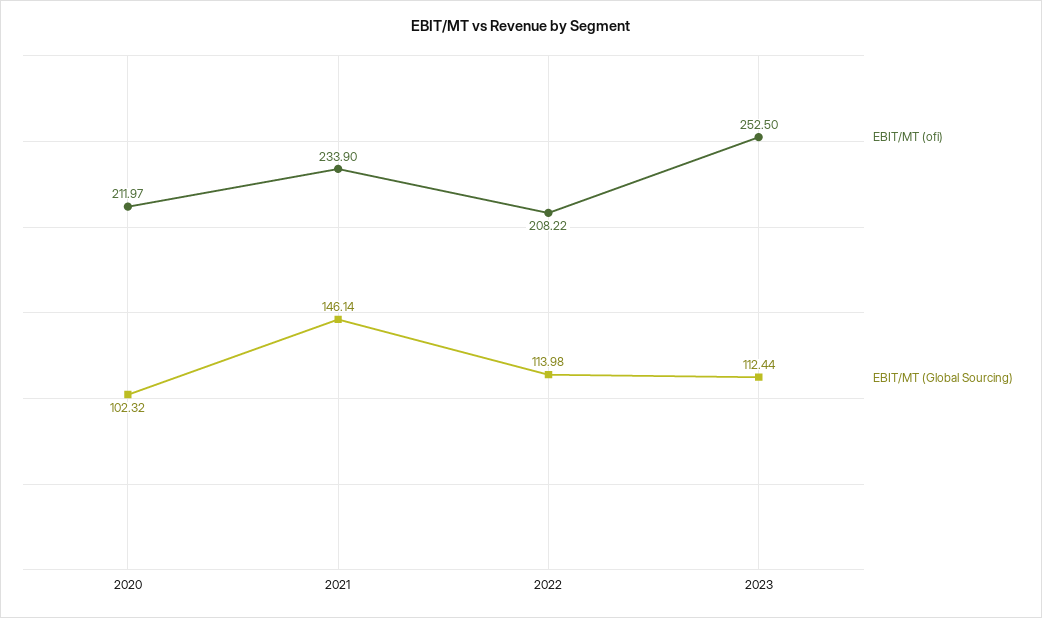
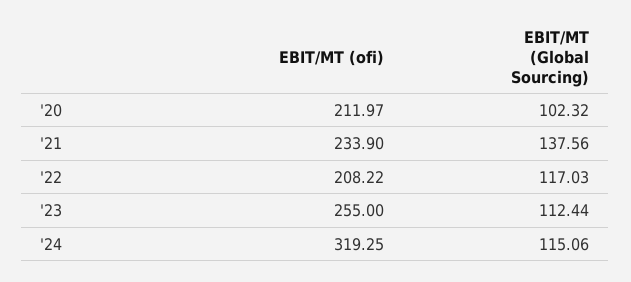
EBIT/MT (Global Sourcing), 2021: 146.14 -> 137.56
EBIT/MT (Global Sourcing), 2022: 113.98 -> 117.03
EBIT/MT (ofi), 2023: 252.5 -> 255
EBIT/MT (ofi), '24: none -> 319.25
EBIT/MT (Global Sourcing), '24: none -> 115.06

